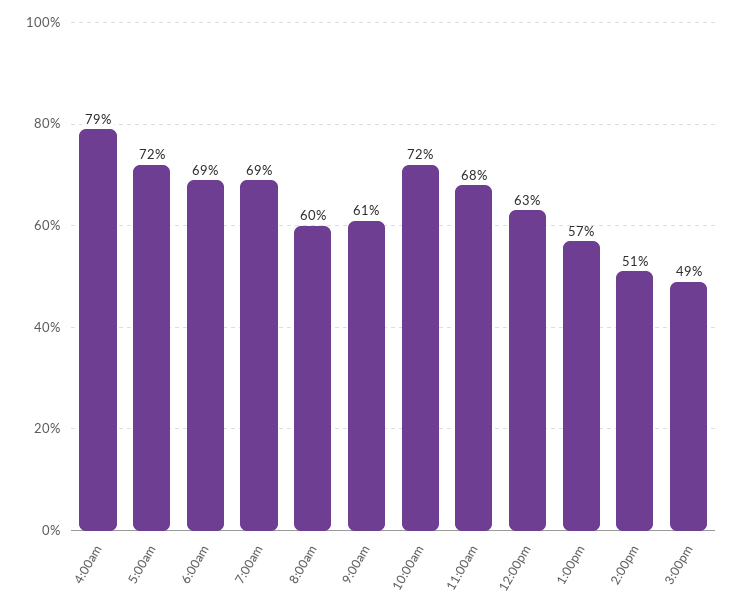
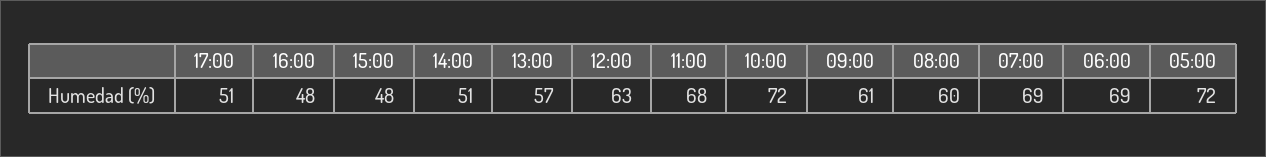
4:00am: 79 -> none
3:00pm: 49 -> 48
17:00: none -> 51
16:00: none -> 48

